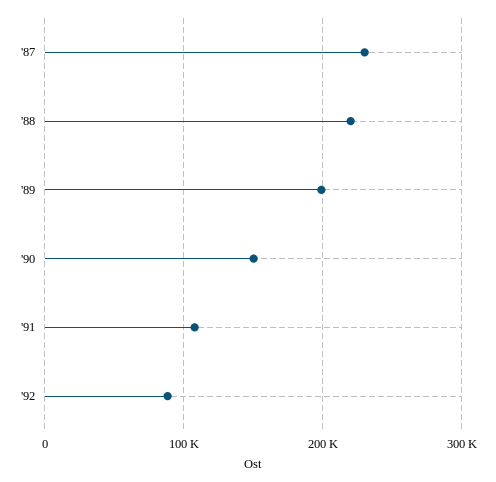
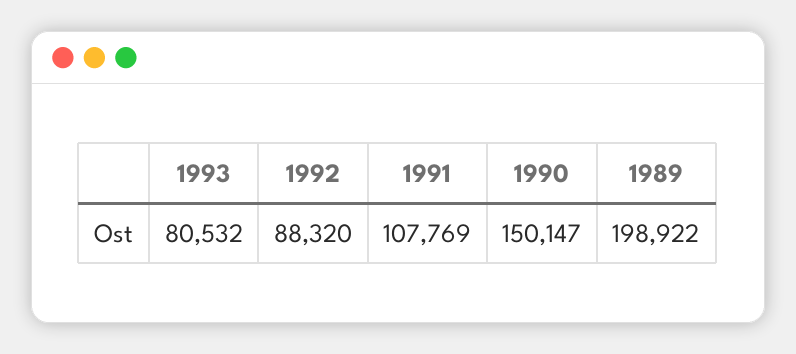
'87: 230000 -> none
'88: 220000 -> none
1993: none -> 80532

